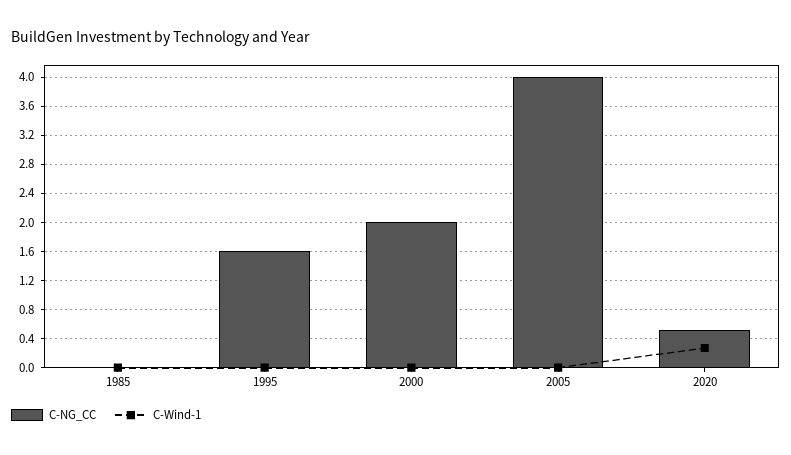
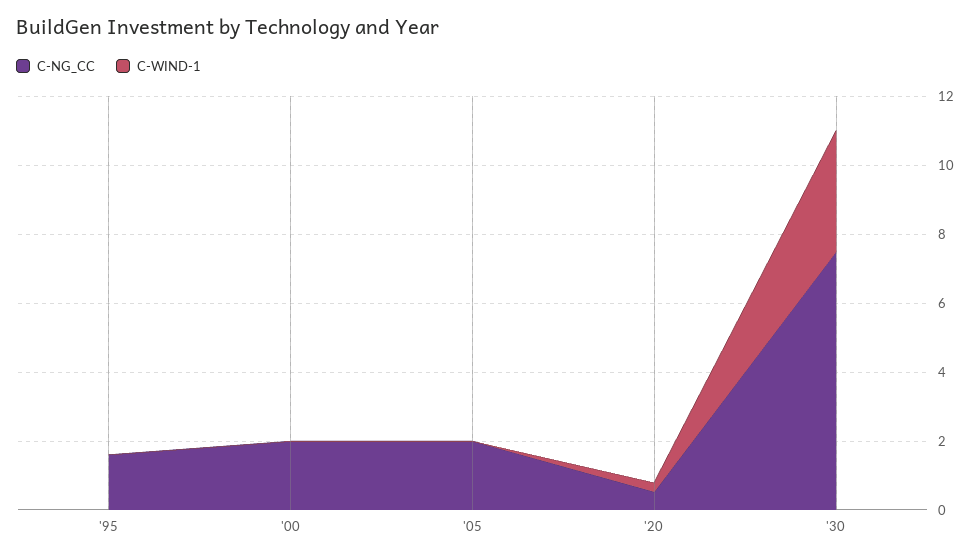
C-NG_CC, 1985: 0 -> none
C-Wind-1, 1985: 0 -> none
C-NG_CC, 2005: 4 -> 2
C-NG_CC, '30: none -> 7.5
C-Wind-1, '30: none -> 3.5

